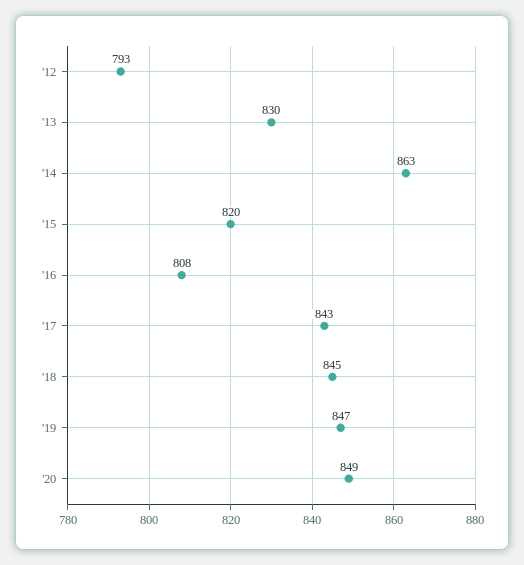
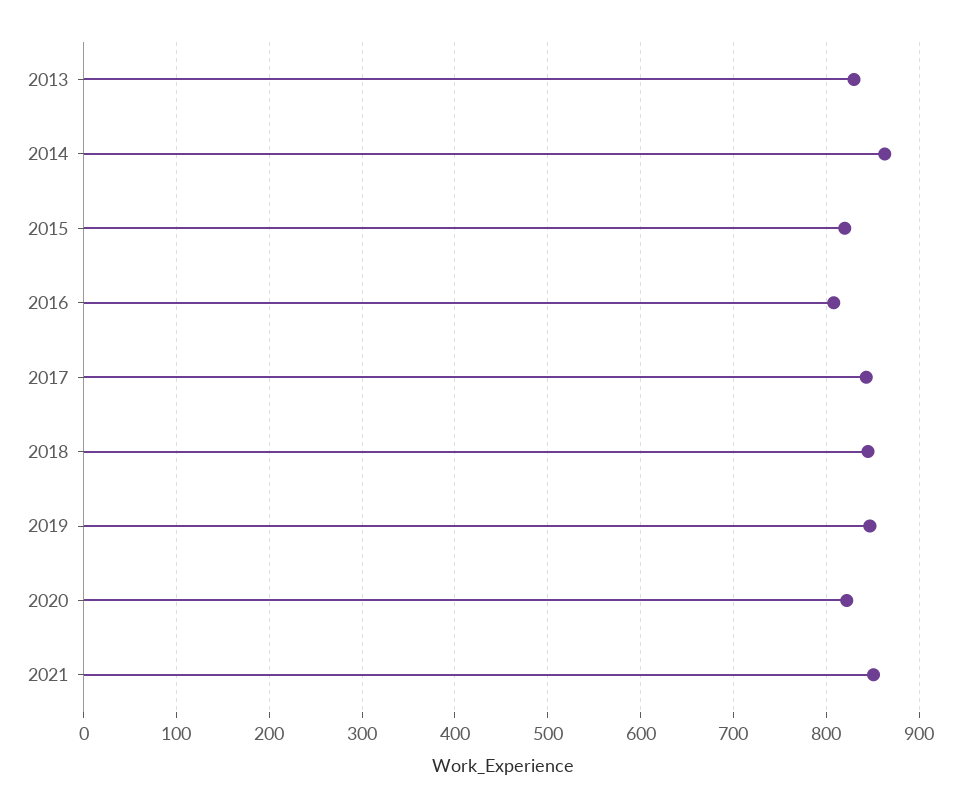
'12: 793 -> none
'20: 849 -> 820
2021: none -> 850

